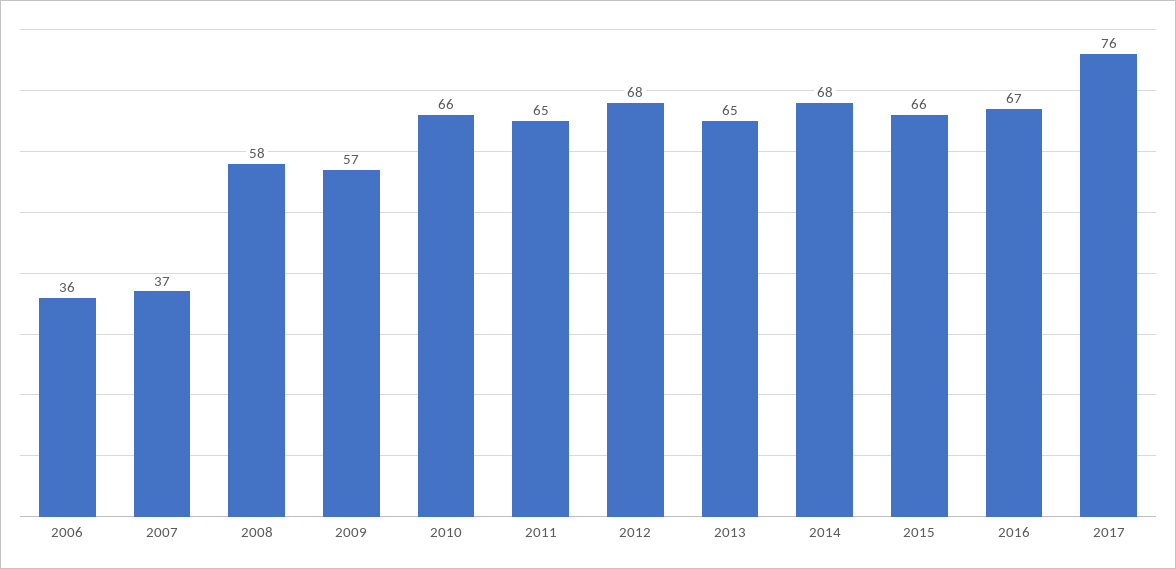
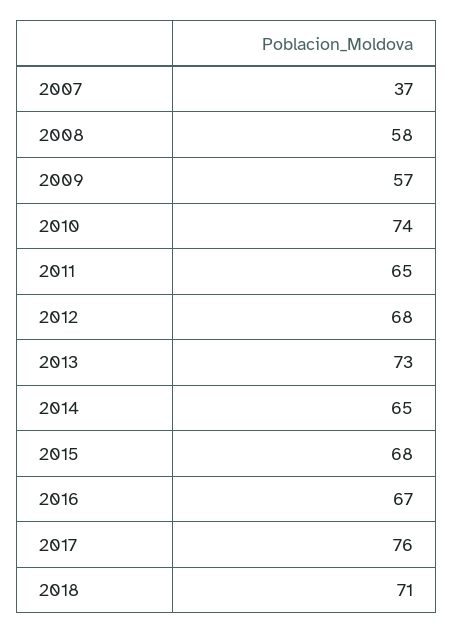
2006: 36 -> none
2010: 66 -> 74
2013: 65 -> 73
2014: 68 -> 65
2015: 66 -> 68
2018: none -> 71

